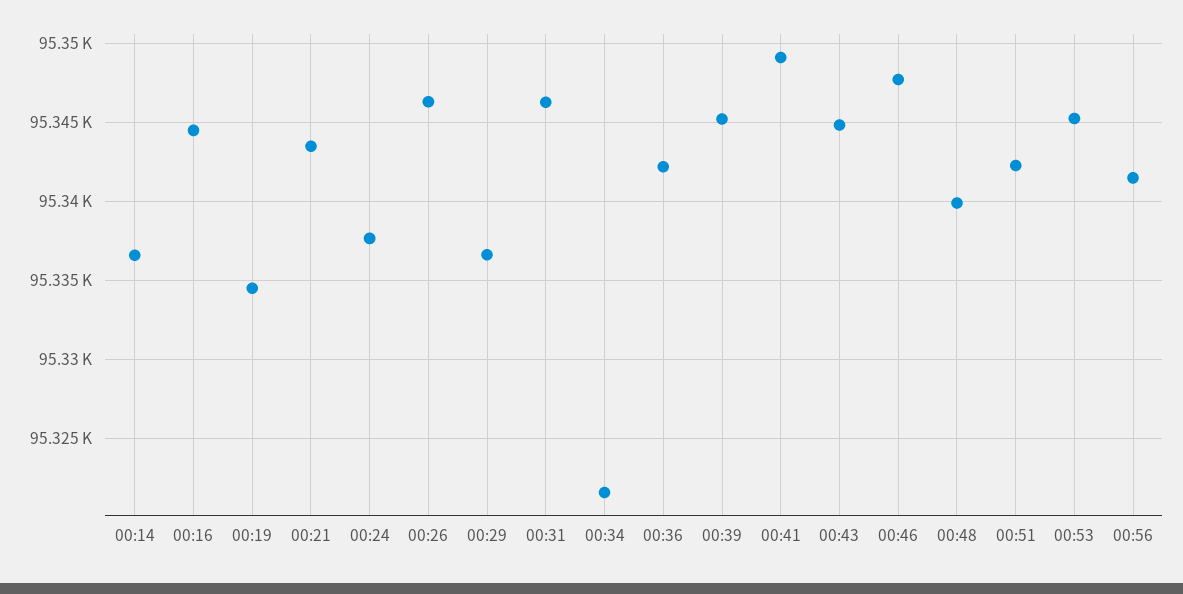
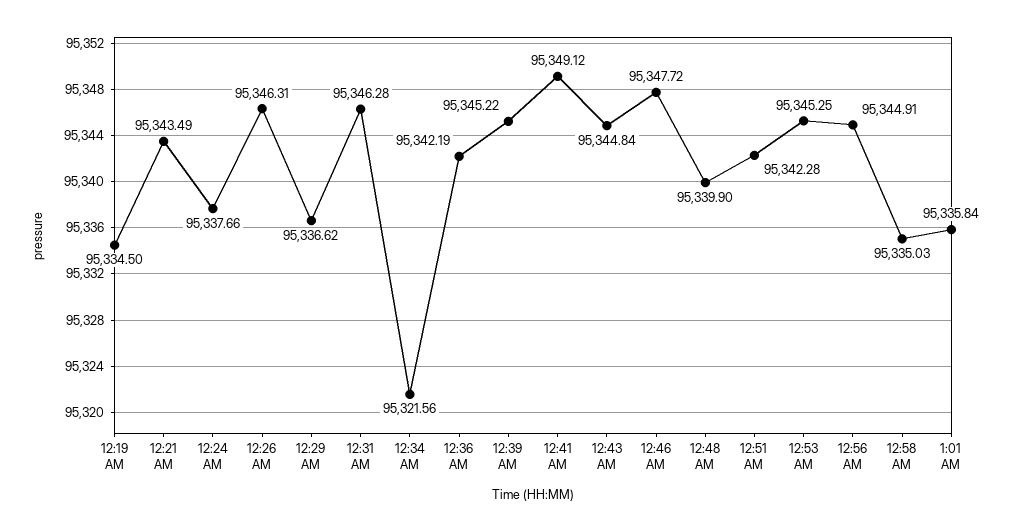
00:14: 95336.5 -> none
00:16: 95344.5 -> none
00:56: 95341.5 -> 95344.91
12:58 AM: none -> 95335.03
1:01 AM: none -> 95335.84

